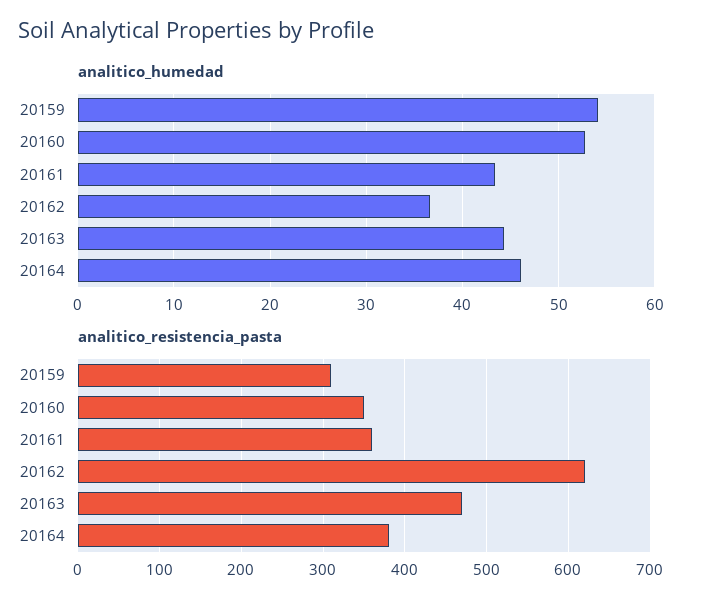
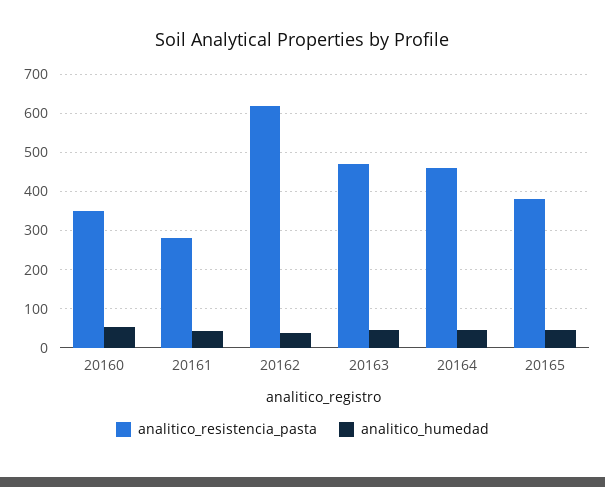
analitico_humedad, 20159: 54 -> none
analitico_resistencia_pasta, 20159: 310 -> none
analitico_resistencia_pasta, 20161: 360 -> 280
analitico_resistencia_pasta, 20164: 380 -> 460
analitico_resistencia_pasta, 20165: none -> 380
analitico_humedad, 20165: none -> 40

